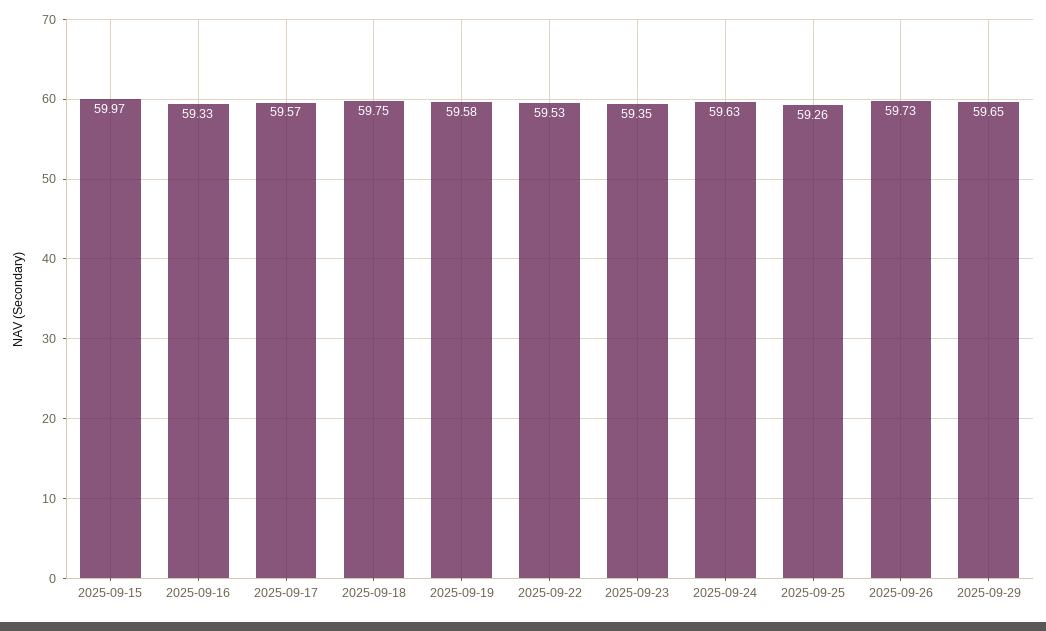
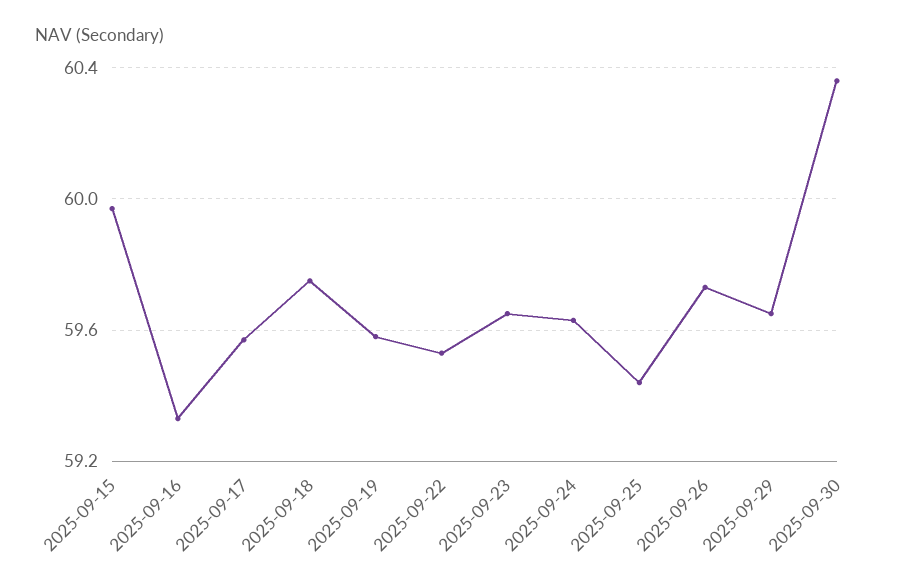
2025-09-23: 59.35 -> 59.65
2025-09-25: 59.26 -> 59.45
2025-09-30: none -> 60.35

